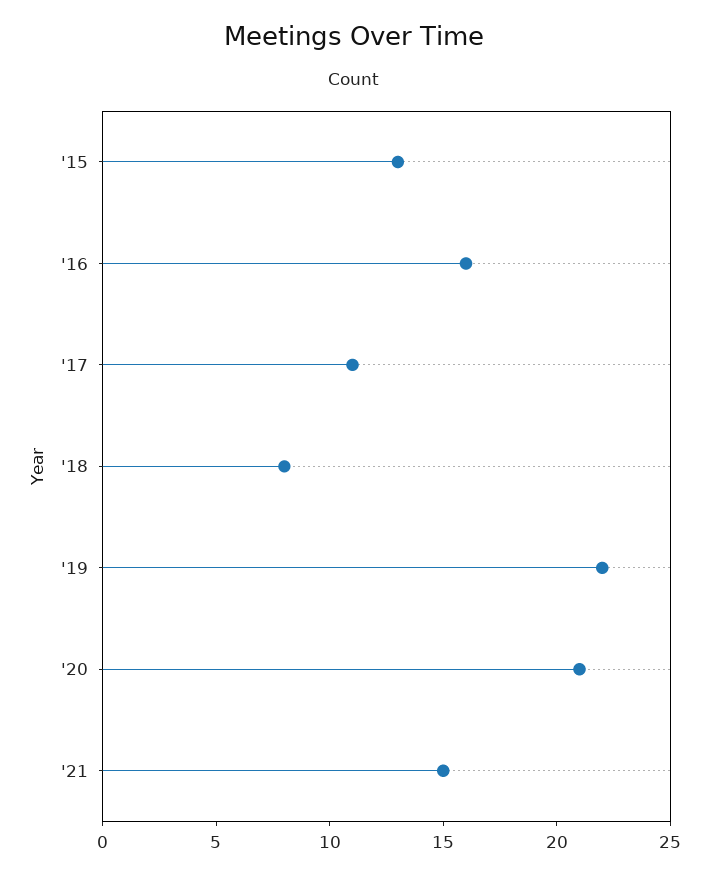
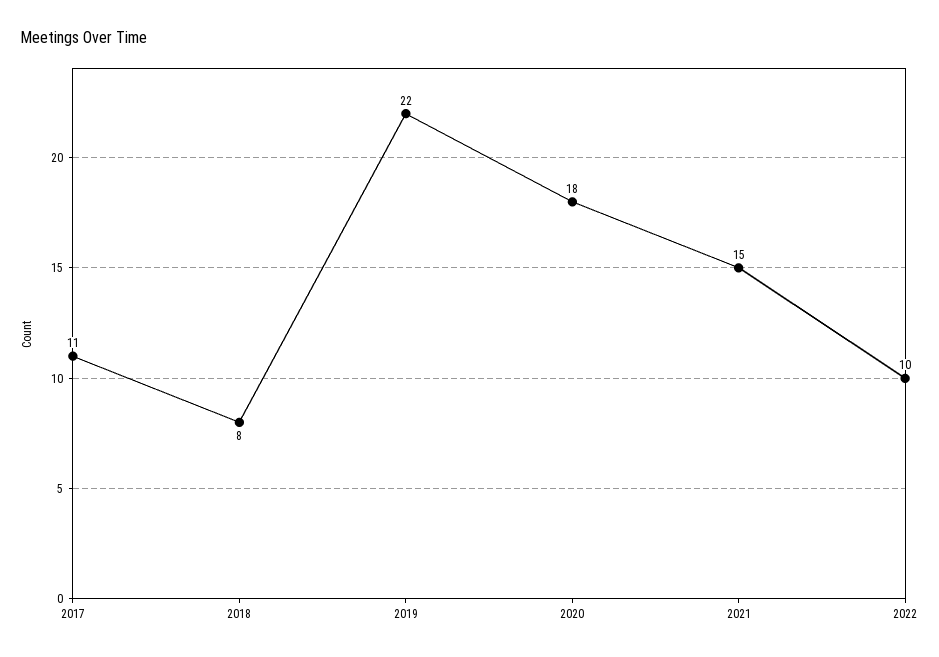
'15: 13 -> none
'16: 16 -> none
'20: 21 -> 18
2022: none -> 10

